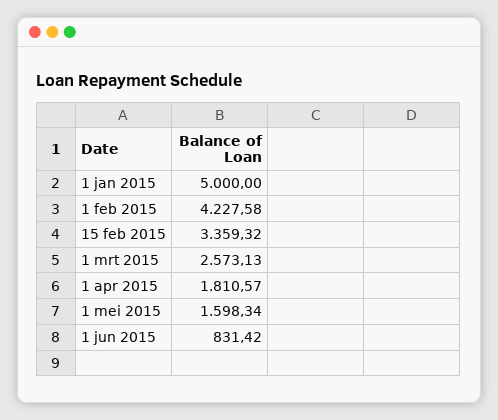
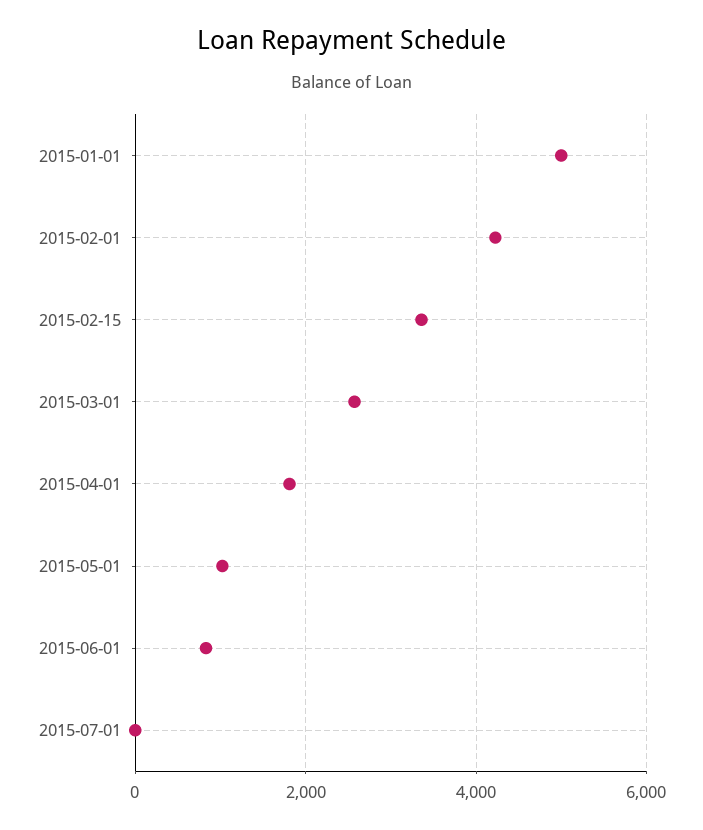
1 mei 2015: 1598.34 -> 1000
2015-07-01: none -> 0

